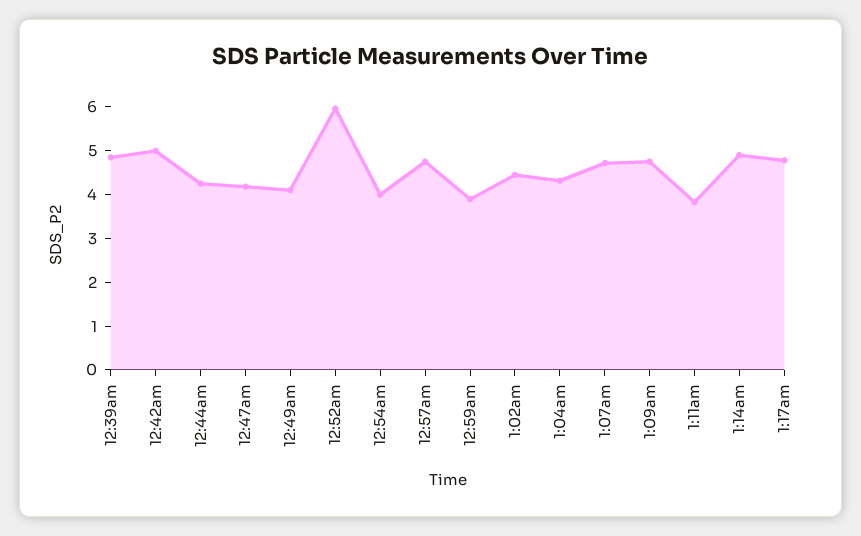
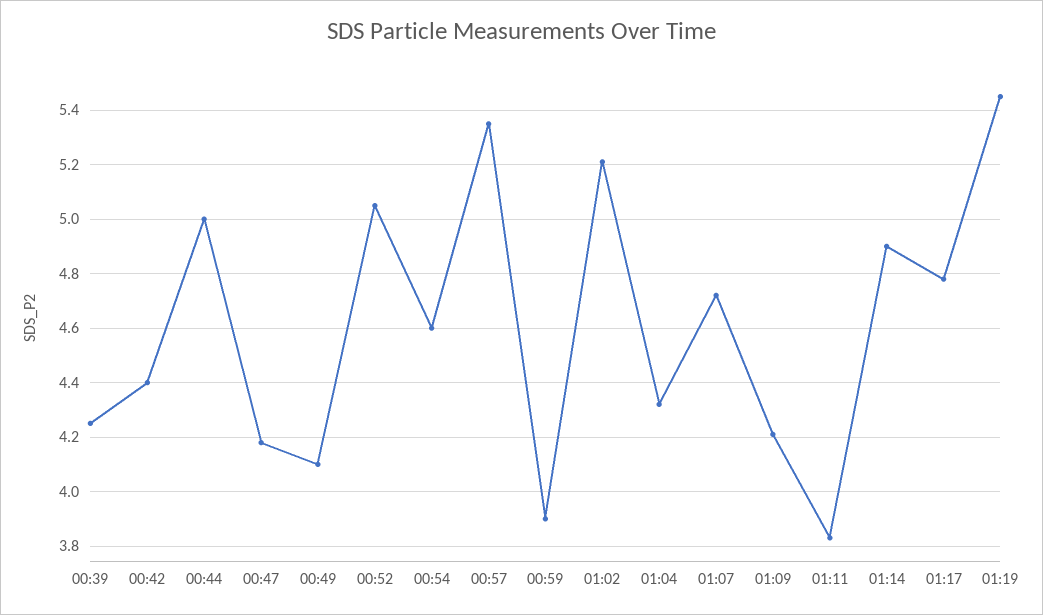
12:39am: 4.8 -> 4.25
12:42am: 5 -> 4.4
12:44am: 4.2 -> 5
12:52am: 6 -> 5.05
12:54am: 4 -> 4.6
12:57am: 4.8 -> 5.35
1:02am: 4.4 -> 5.2
1:09am: 4.8 -> 4.2
01:19: none -> 5.45

